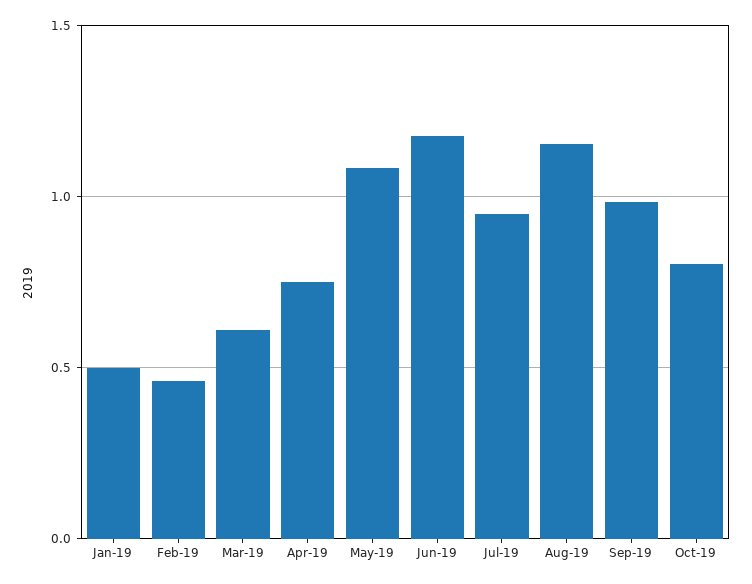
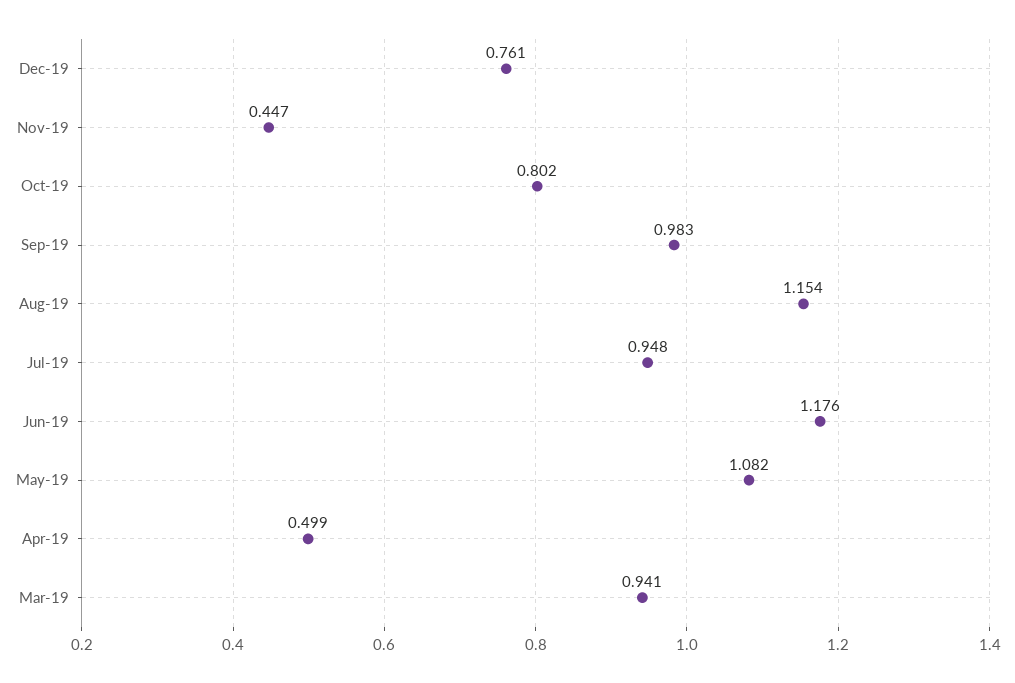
Jan-19: 0.5 -> none
Feb-19: 0.45 -> none
Mar-19: 0.6 -> 0.941
Apr-19: 0.75 -> 0.499
Dec-19: none -> 0.761
Nov-19: none -> 0.447

